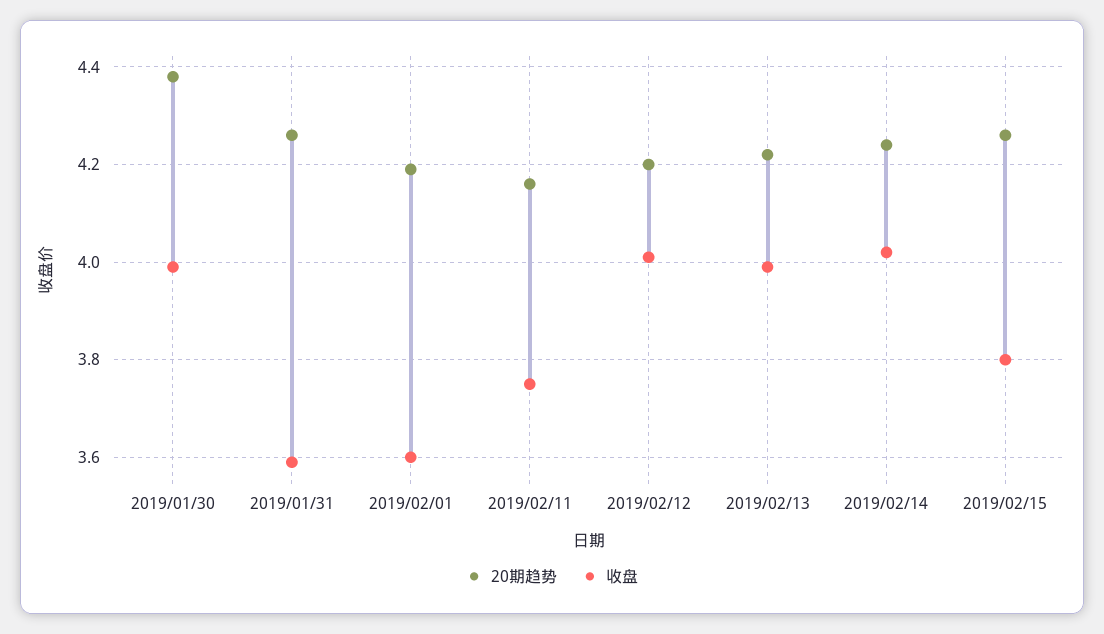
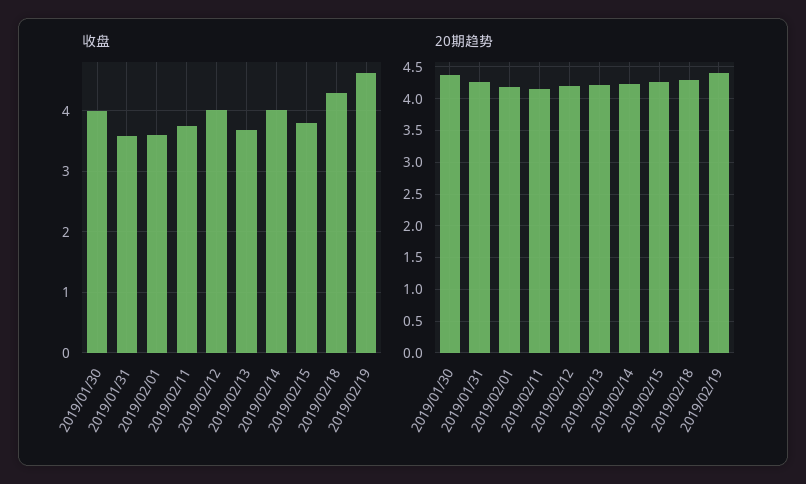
收盘, 2019/02/13: 4 -> 3.7
收盘, 2019/02/18: none -> 4.3
收盘, 2019/02/19: none -> 4.6
20期趋势, 2019/02/18: none -> 4.3
20期趋势, 2019/02/19: none -> 4.4

